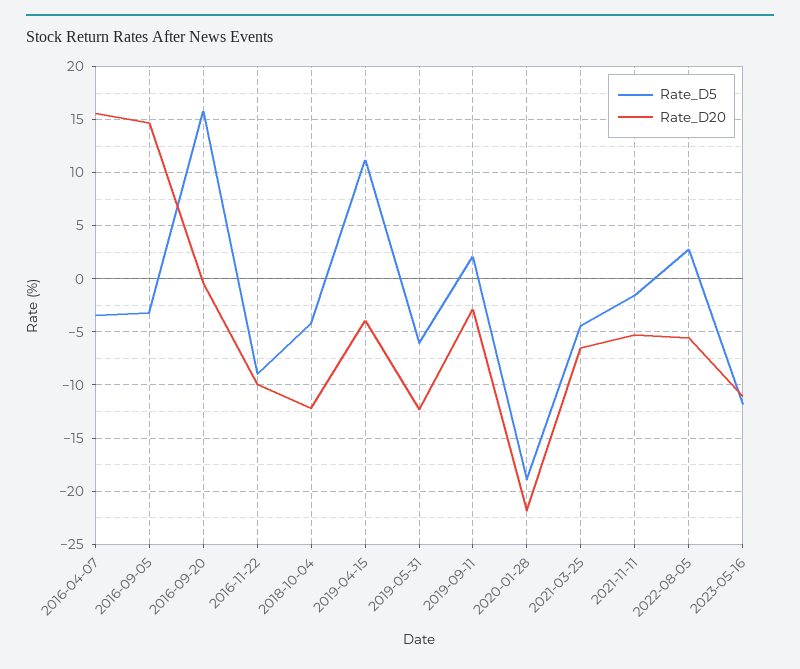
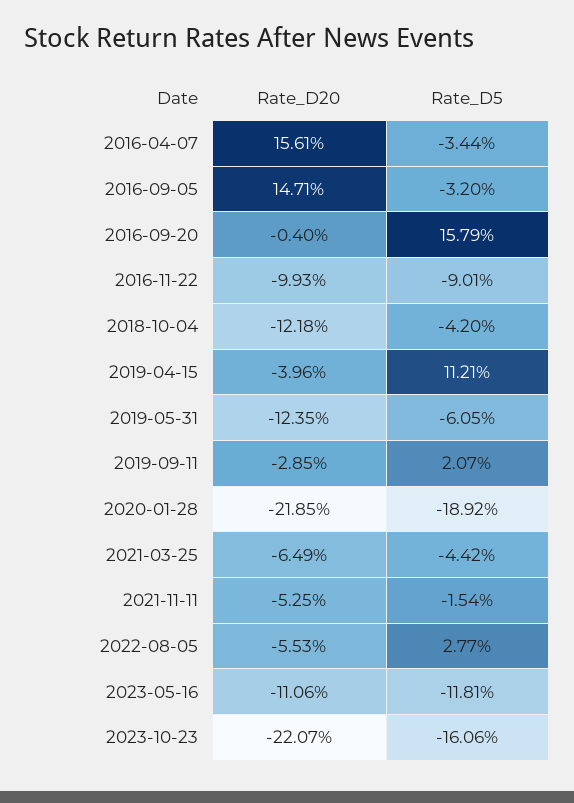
Rate_D20, 2023-10-23: none -> -22.07
Rate_D5, 2023-10-23: none -> -16.06

